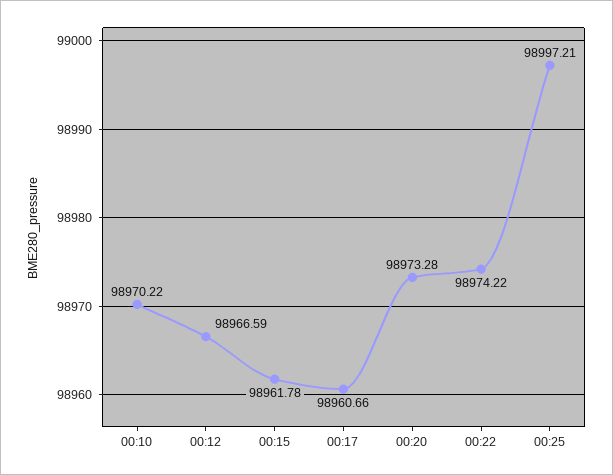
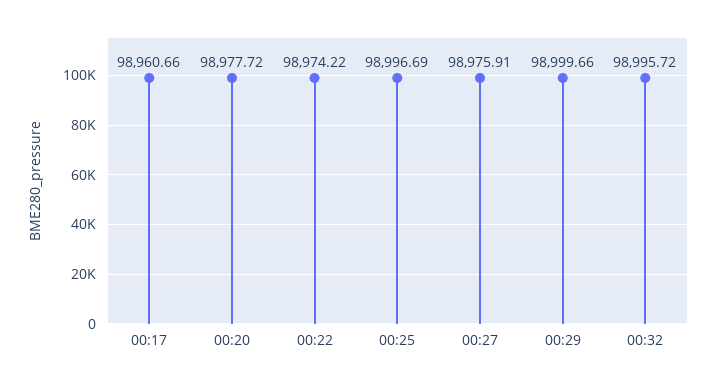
00:10: 98970.22 -> none
00:12: 98966.59 -> none
00:15: 98961.78 -> none
00:20: 98973.28 -> 98977.72
00:25: 98997.21 -> 98996.69
00:27: none -> 98975.91
00:29: none -> 98999.66
00:32: none -> 98995.72

